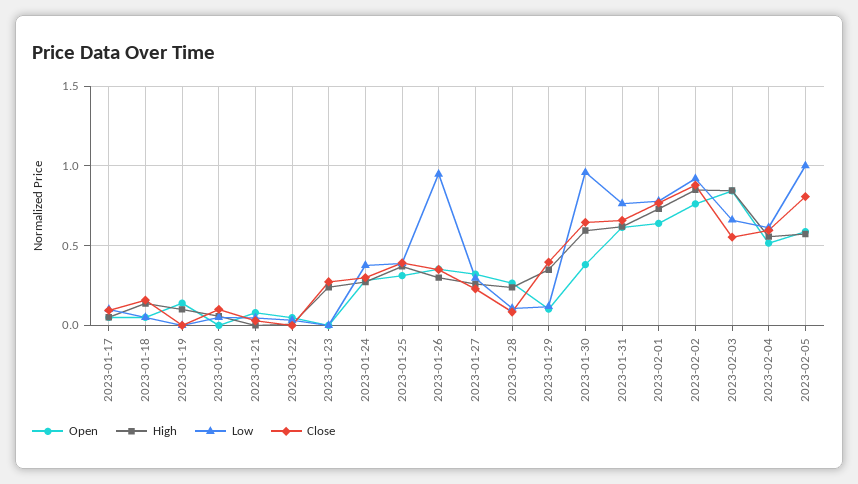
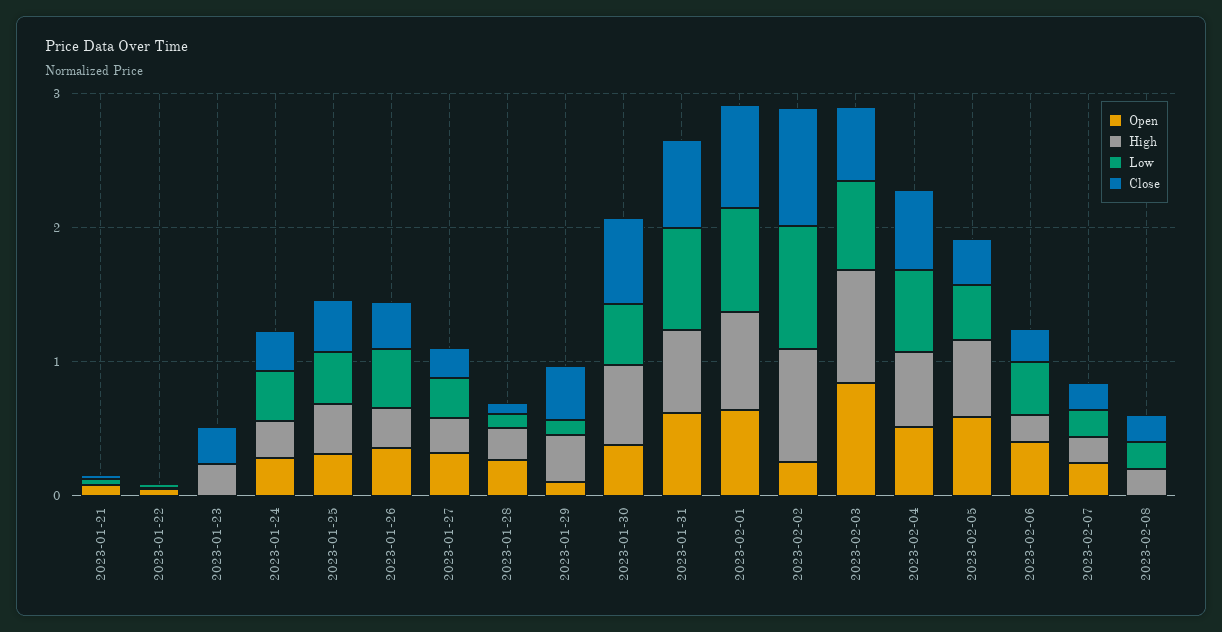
Open, 2023-01-17: 0.05 -> none
High, 2023-01-17: 0.05 -> none
Low, 2023-01-17: 0.1 -> none
Close, 2023-01-17: 0.1 -> none
Open, 2023-01-18: 0.05 -> none
High, 2023-01-18: 0.15 -> none
Low, 2023-01-18: 0.05 -> none
Close, 2023-01-18: 0.15 -> none
Open, 2023-01-19: 0.15 -> none
High, 2023-01-19: 0.1 -> none
Low, 2023-01-19: 0 -> none
Close, 2023-01-19: 0 -> none
Open, 2023-01-20: 0 -> none
High, 2023-01-20: 0.05 -> none
Low, 2023-01-20: 0.05 -> none
Close, 2023-01-20: 0.1 -> none
Low, 2023-01-26: 0.95 -> 0.4
Low, 2023-01-30: 0.95 -> 0.4
Open, 2023-02-02: 0.75 -> 0.2
Low, 2023-02-05: 1 -> 0.4
Close, 2023-02-05: 0.8 -> 0.4
Open, 2023-02-06: none -> 0.4
High, 2023-02-06: none -> 0.2
Low, 2023-02-06: none -> 0.4
Close, 2023-02-06: none -> 0.2
Open, 2023-02-07: none -> 0.2
High, 2023-02-07: none -> 0.2
Low, 2023-02-07: none -> 0.2
Close, 2023-02-07: none -> 0.2
Open, 2023-02-08: none -> 0
High, 2023-02-08: none -> 0.2
Low, 2023-02-08: none -> 0.2
Close, 2023-02-08: none -> 0.2

